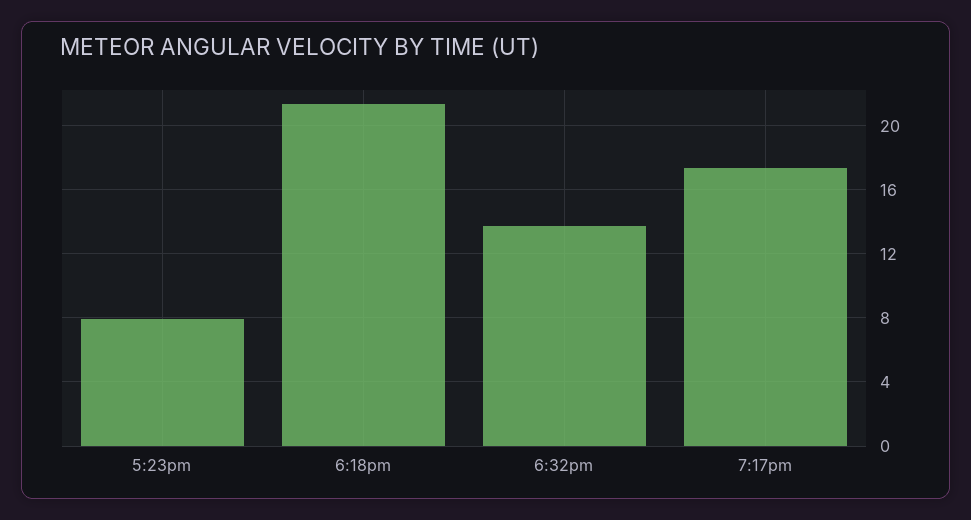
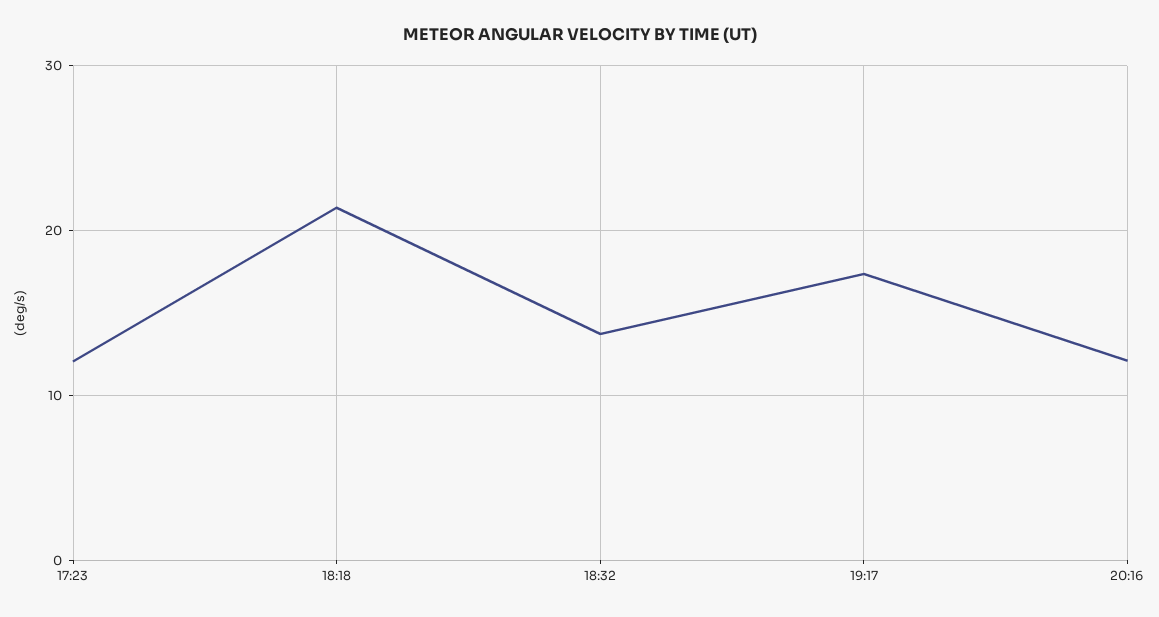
5:23pm: 8 -> 12
20:16: none -> 12

